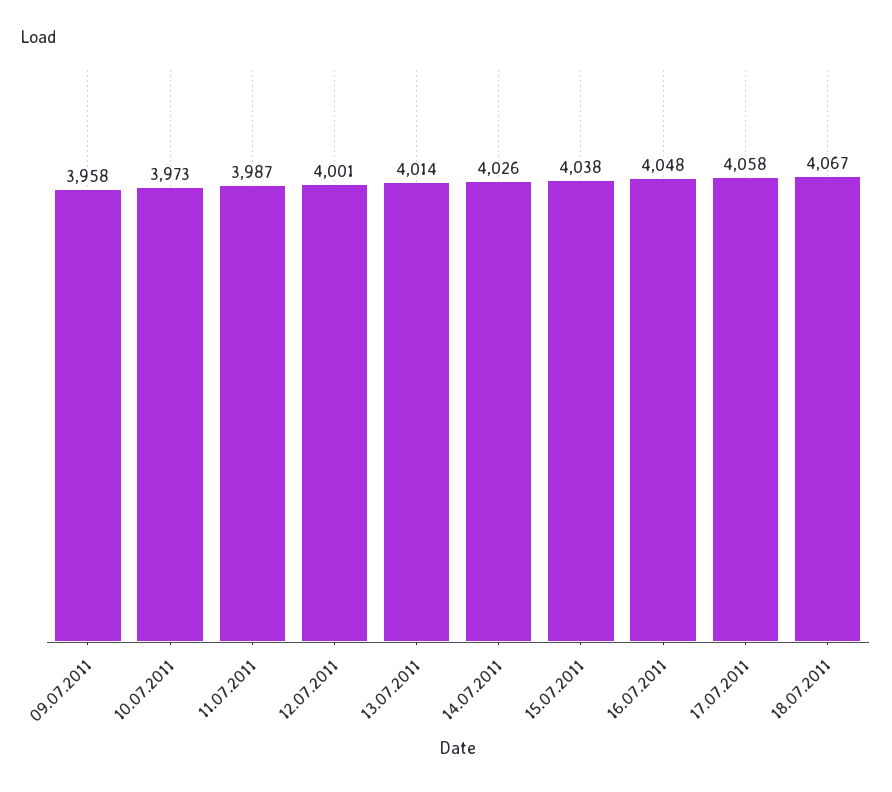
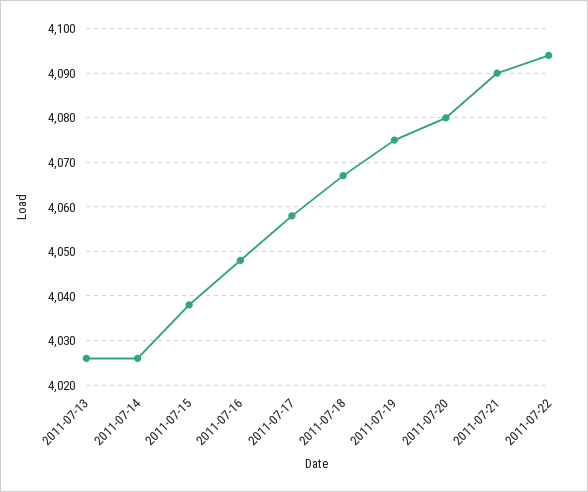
09.07.2011: 3958 -> none
10.07.2011: 3973 -> none
11.07.2011: 3987 -> none
12.07.2011: 4001 -> none
13.07.2011: 4014 -> 4025
2011-07-19: none -> 4075
2011-07-20: none -> 4080
2011-07-21: none -> 4090
2011-07-22: none -> 4095

